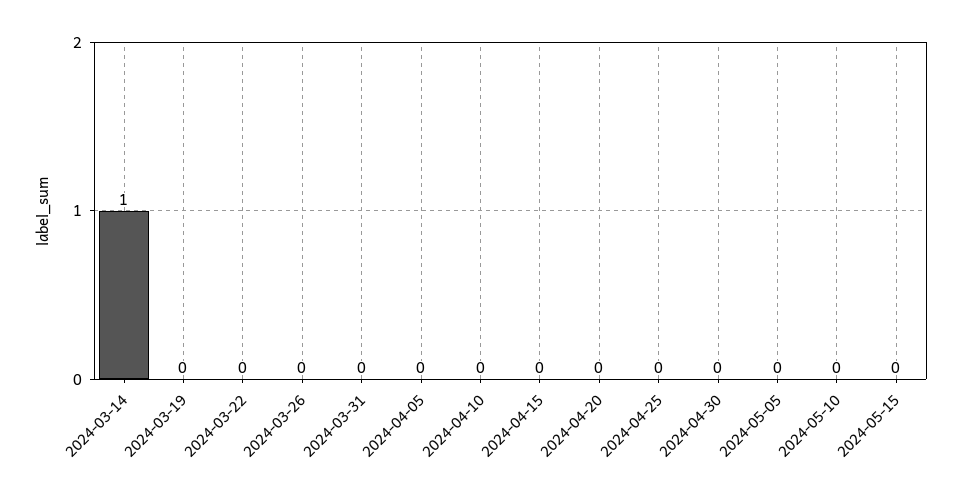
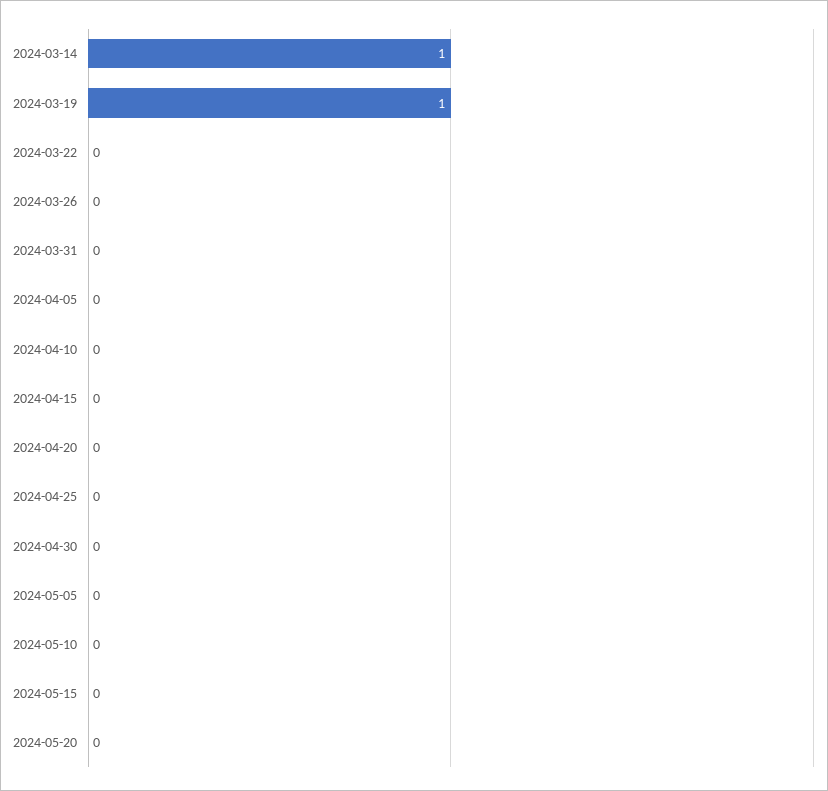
2024-03-19: 0 -> 1
2024-05-20: none -> 0

